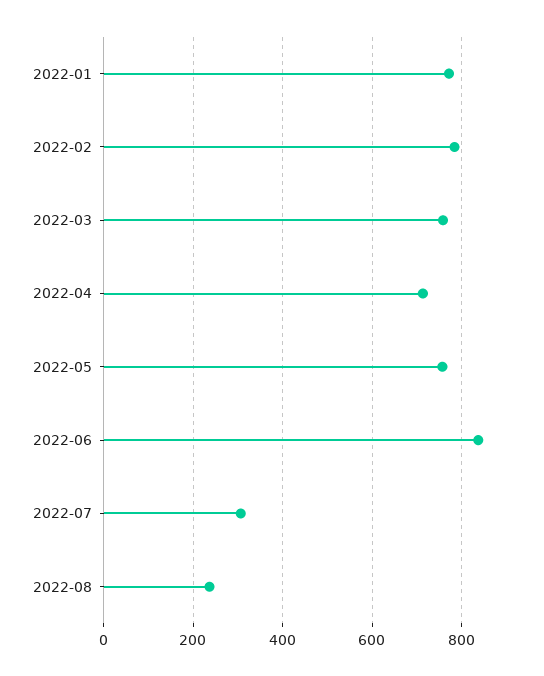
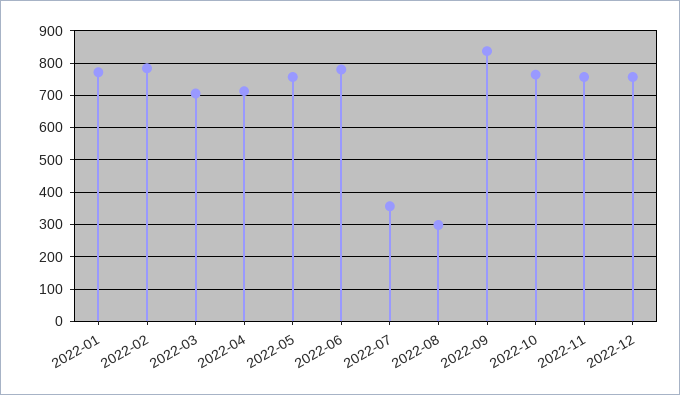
2022-03: 760 -> 700
2022-06: 840 -> 780
2022-07: 300 -> 360
2022-08: 240 -> 300
2022-09: none -> 840
2022-10: none -> 760
2022-11: none -> 760
2022-12: none -> 760

